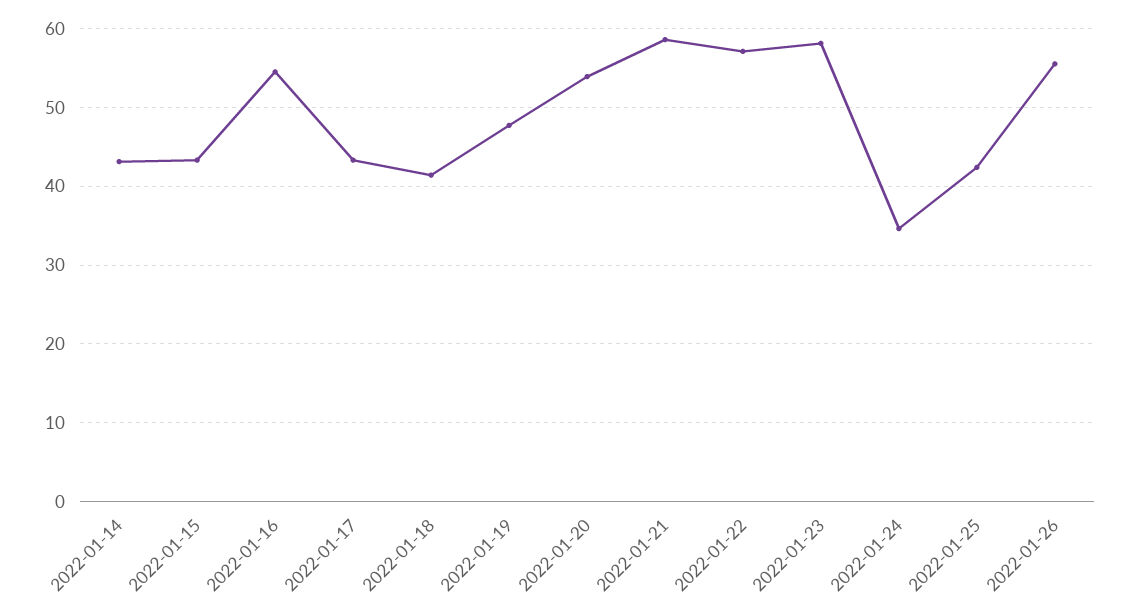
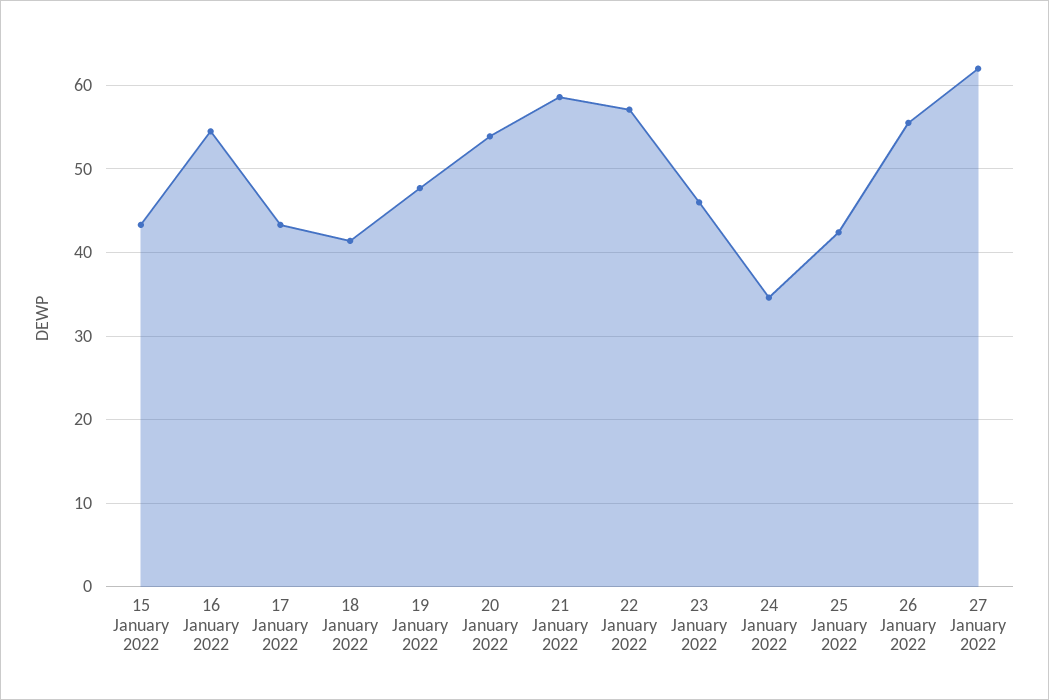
2022-01-14: 43 -> none
2022-01-23: 58 -> 46
27 January 2022: none -> 62

